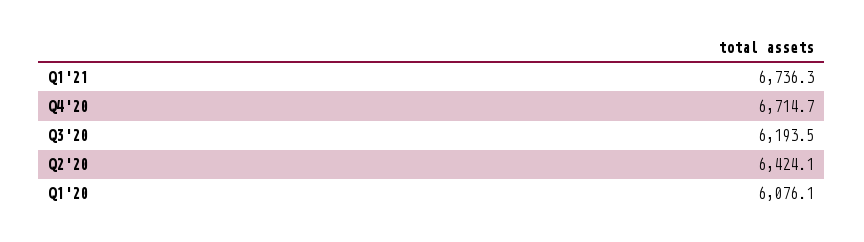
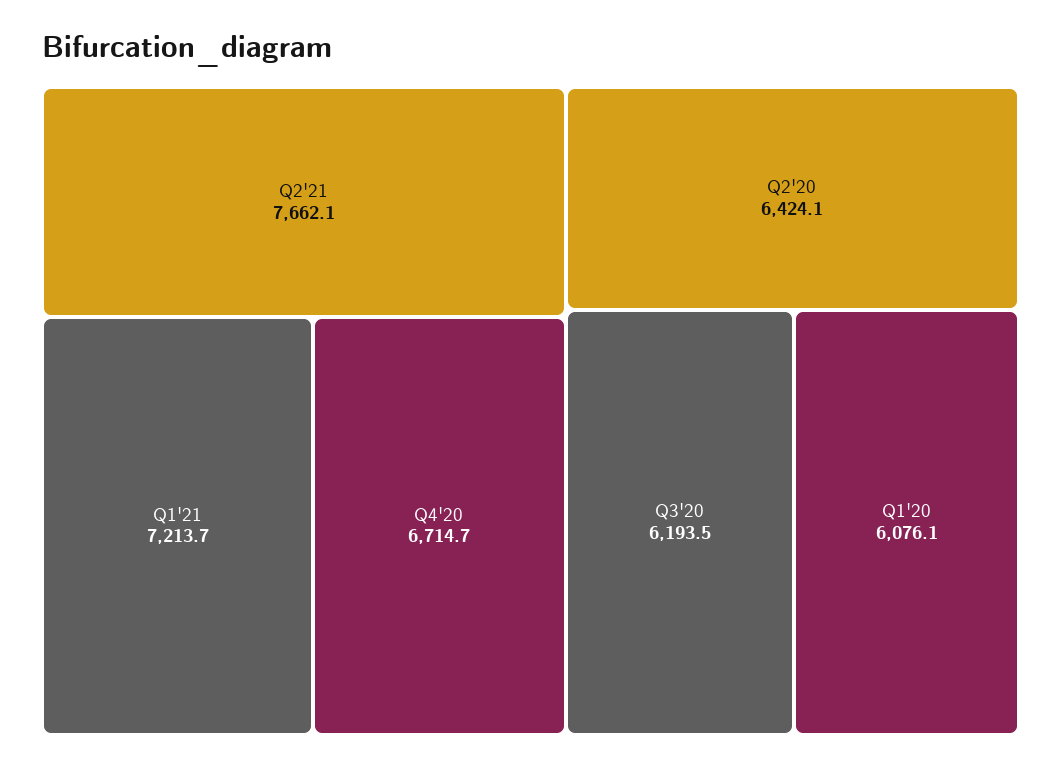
Q1'21: 6736.3 -> 7213.7
Q2'21: none -> 7662.1

